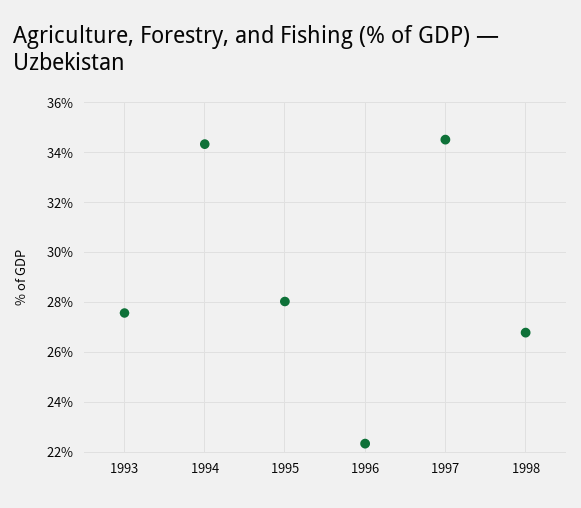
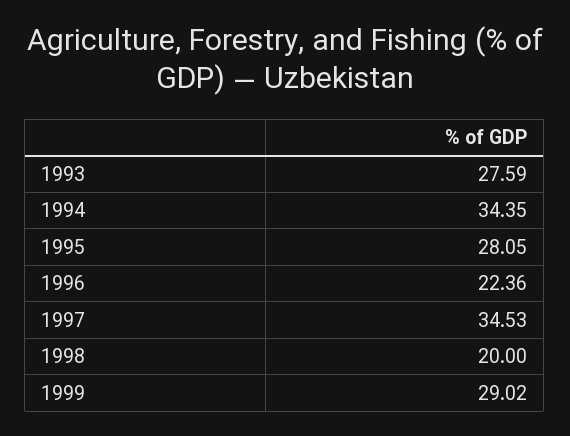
1998: 26.75 -> 20
1999: none -> 29.02

